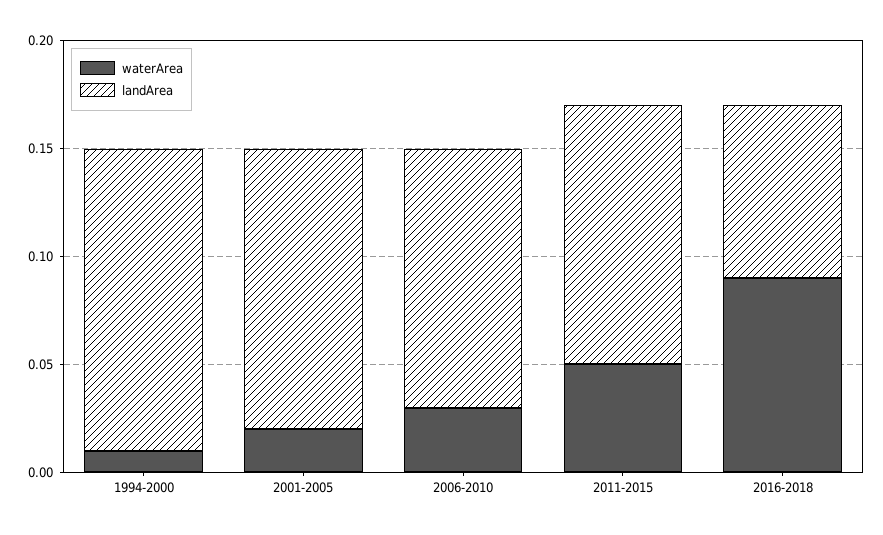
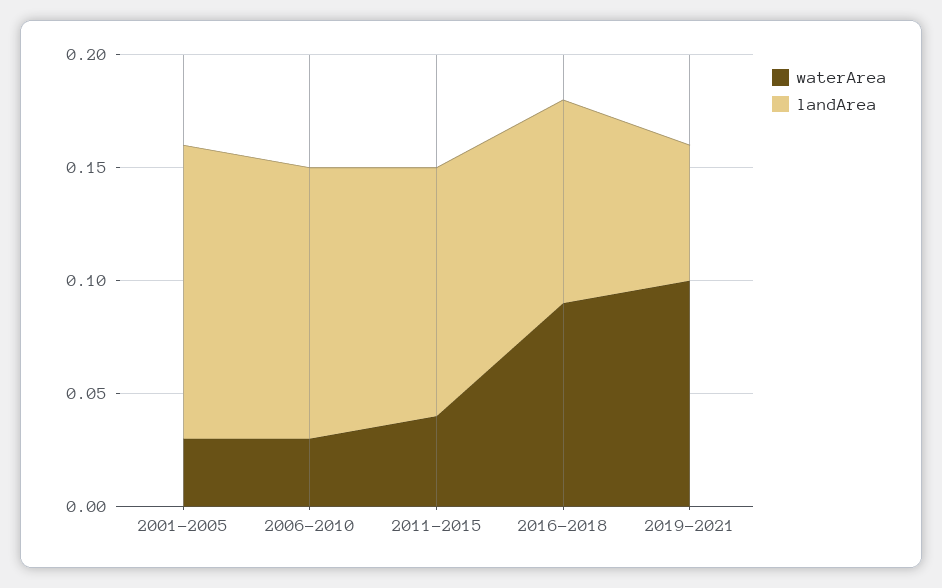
waterArea, 1994-2000: 0.01 -> none
landArea, 1994-2000: 0.14 -> none
waterArea, 2001-2005: 0.02 -> 0.03
waterArea, 2011-2015: 0.05 -> 0.04
landArea, 2011-2015: 0.12 -> 0.11
landArea, 2016-2018: 0.08 -> 0.09
waterArea, 2019-2021: none -> 0.1
landArea, 2019-2021: none -> 0.06

